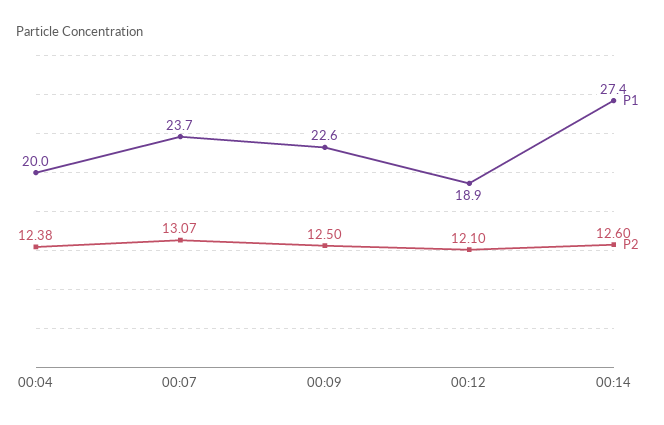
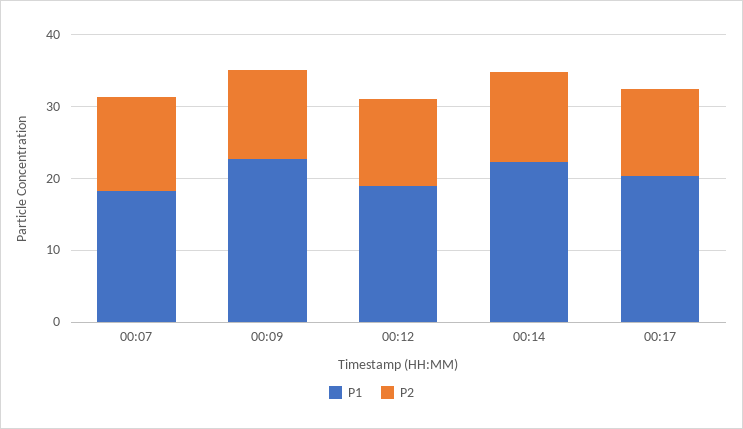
P1, 00:04: 20 -> none
P2, 00:04: 12.38 -> none
P1, 00:07: 23.7 -> 18
P1, 00:14: 27.4 -> 22
P1, 00:17: none -> 20
P2, 00:17: none -> 12

